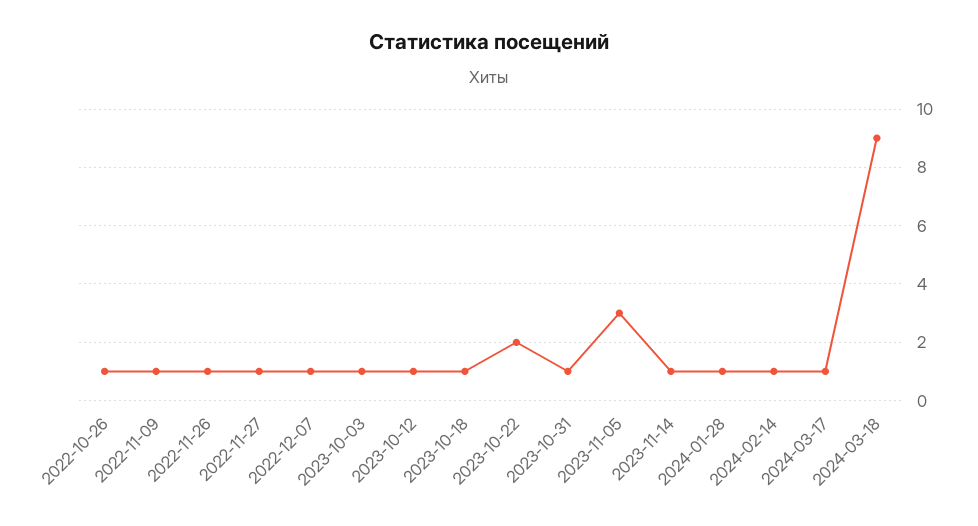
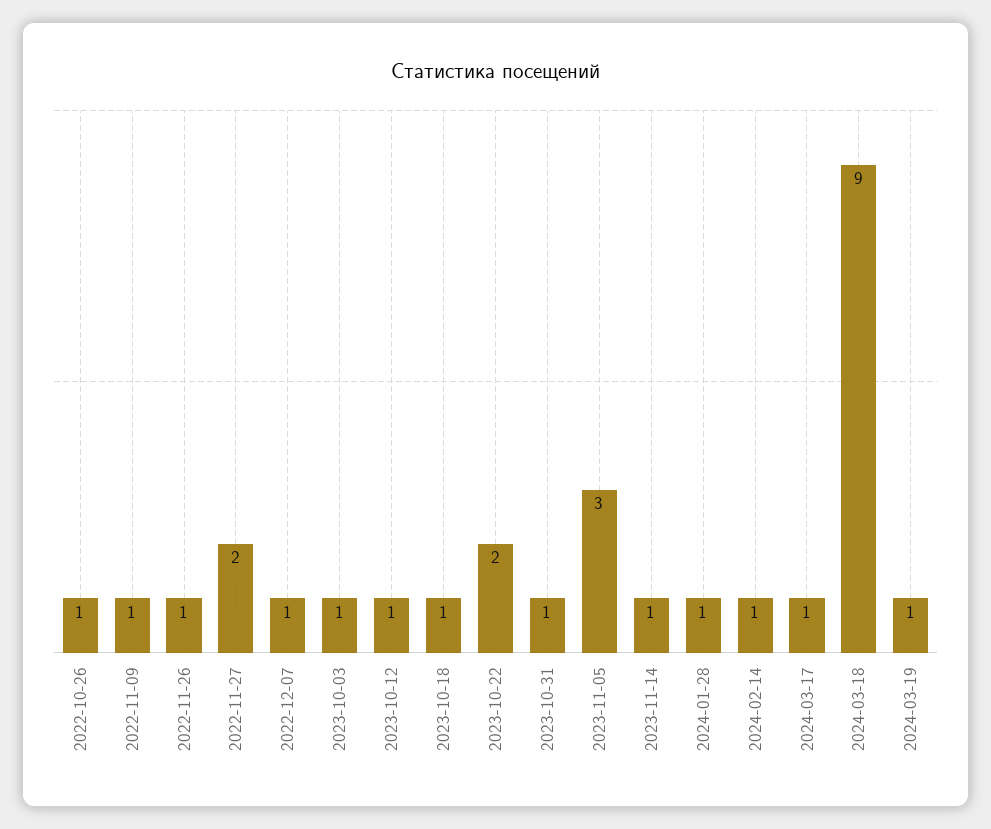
2022-11-27: 1 -> 2
2024-03-19: none -> 1

